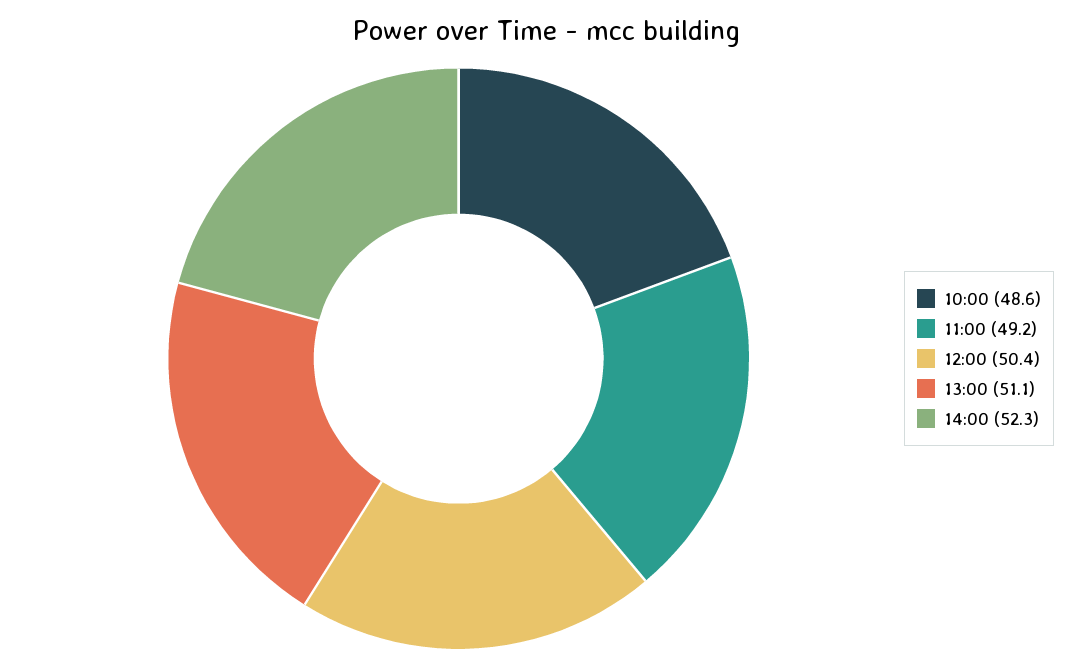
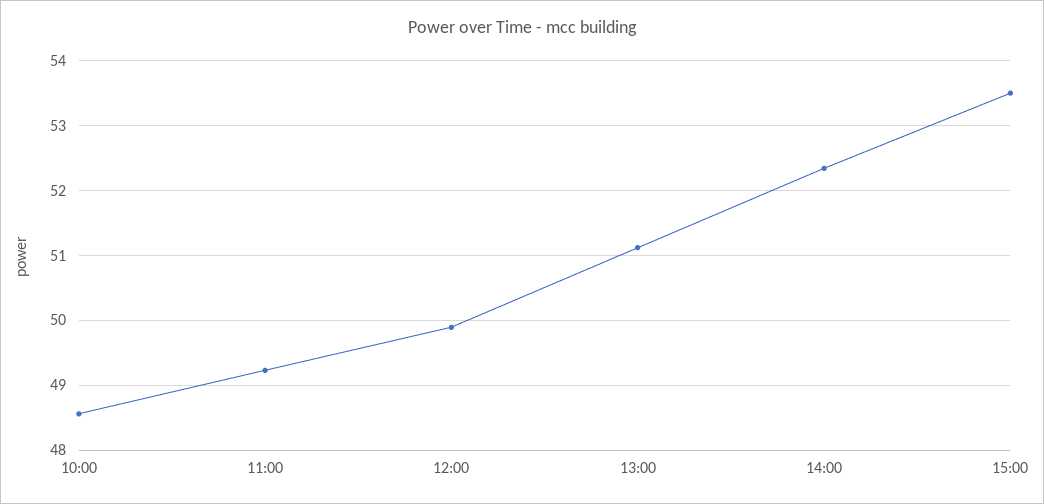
12:00: 50.4 -> 49.9
15:00: none -> 53.5

